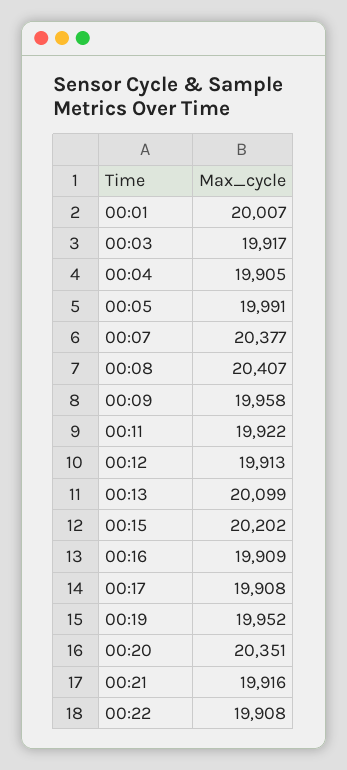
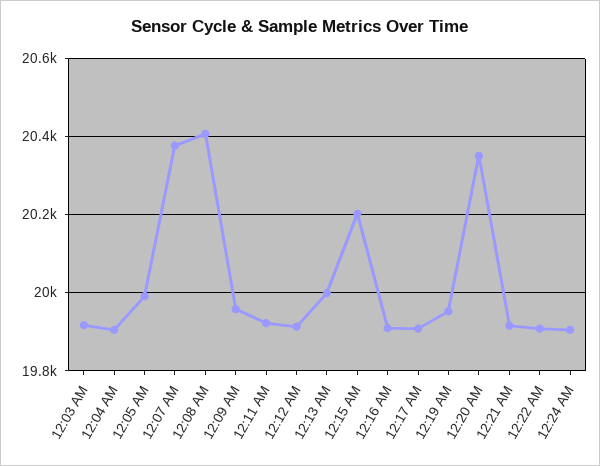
00:01: 20007 -> none
00:13: 20099 -> 20000
12:24 AM: none -> 19900

